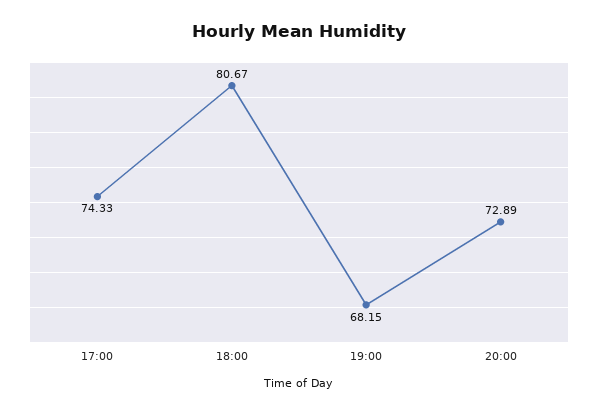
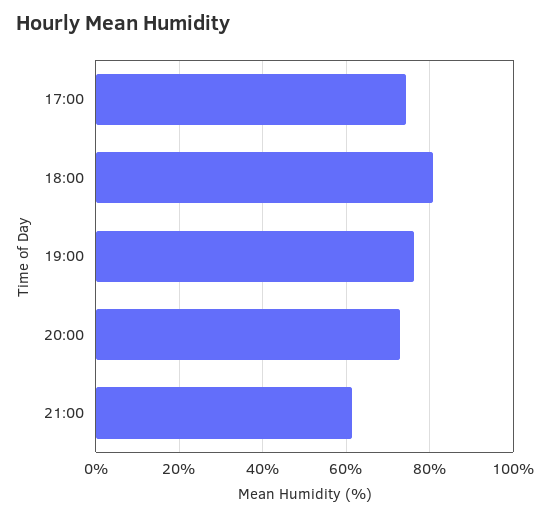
19:00: 68.15 -> 76
21:00: none -> 62

